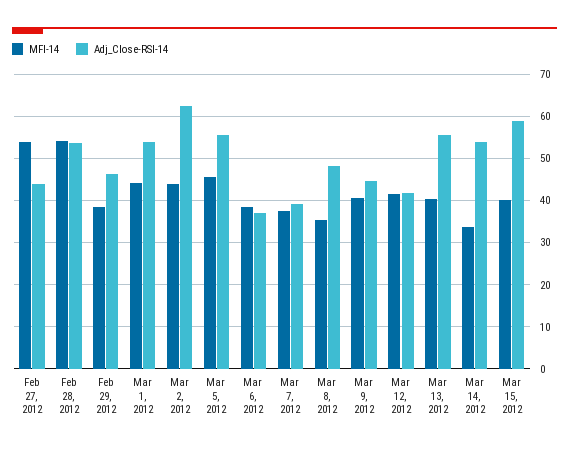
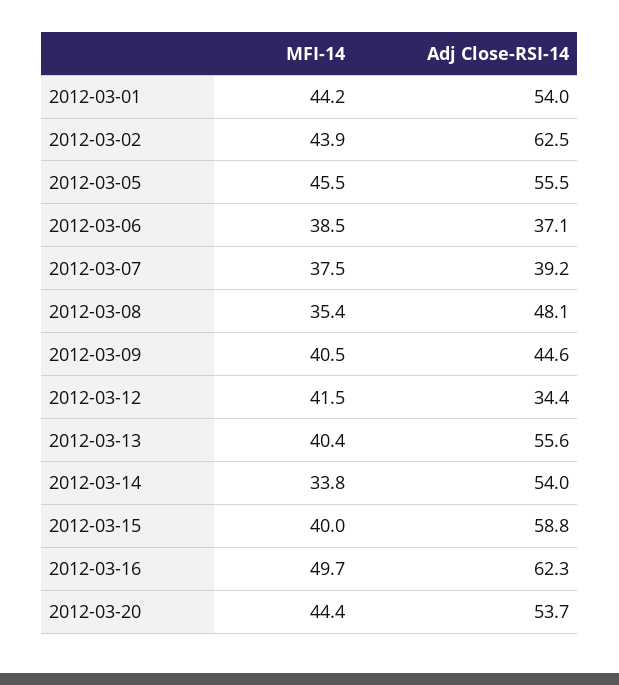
MFI-14, Feb 27, 2012: 54 -> none
Adj_Close-RSI-14, Feb 27, 2012: 44 -> none
MFI-14, Feb 28, 2012: 54 -> none
Adj_Close-RSI-14, Feb 28, 2012: 54 -> none
MFI-14, Feb 29, 2012: 38 -> none
Adj_Close-RSI-14, Feb 29, 2012: 46 -> none
Adj_Close-RSI-14, Mar 12, 2012: 42 -> 34.4
MFI-14, 2012-03-16: none -> 49.7
Adj_Close-RSI-14, 2012-03-16: none -> 62.3
MFI-14, 2012-03-20: none -> 44.4
Adj_Close-RSI-14, 2012-03-20: none -> 53.7

